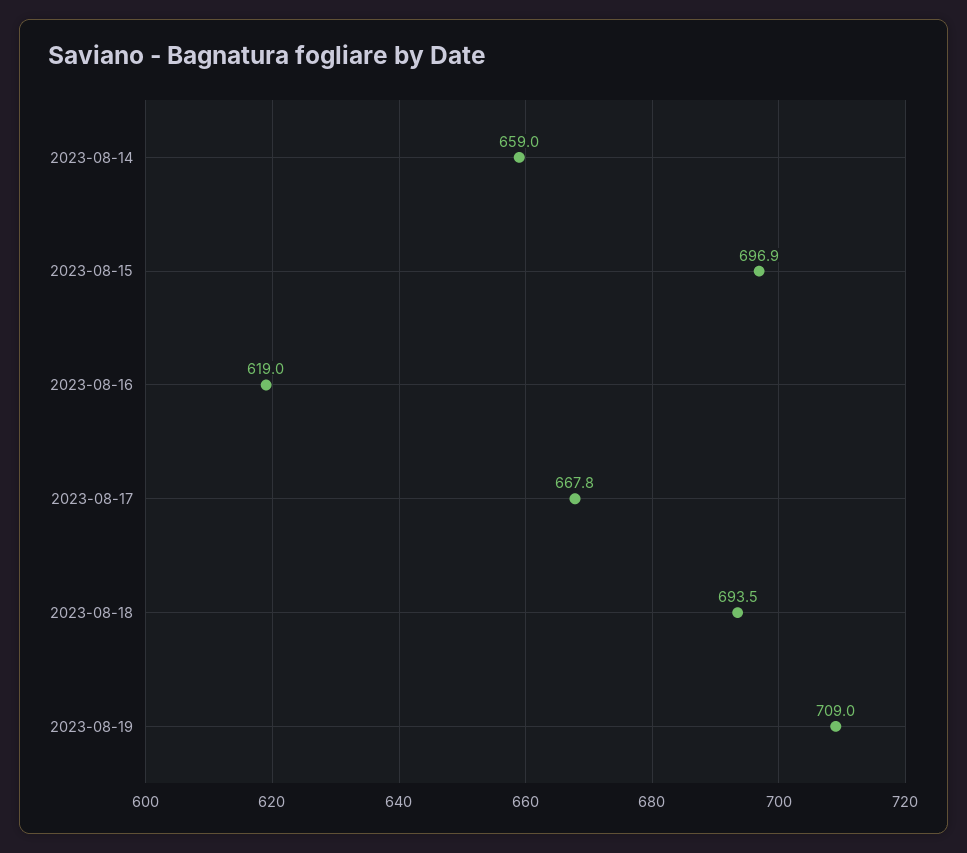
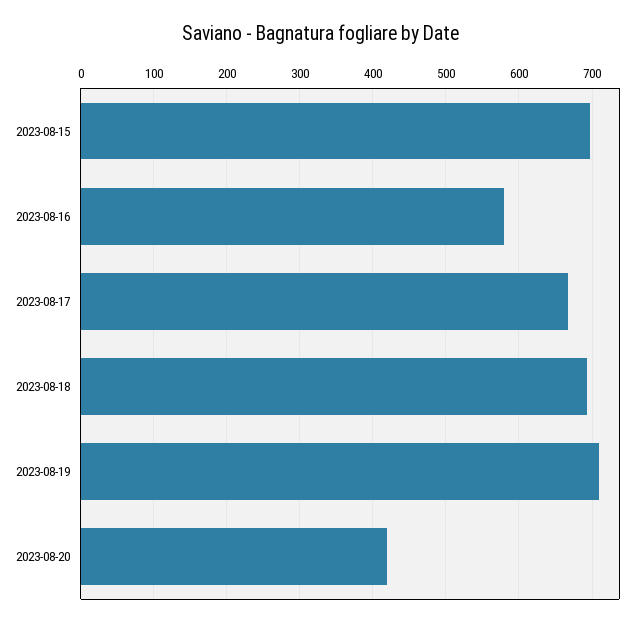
2023-08-14: 659 -> none
2023-08-16: 619 -> 580
2023-08-20: none -> 420

